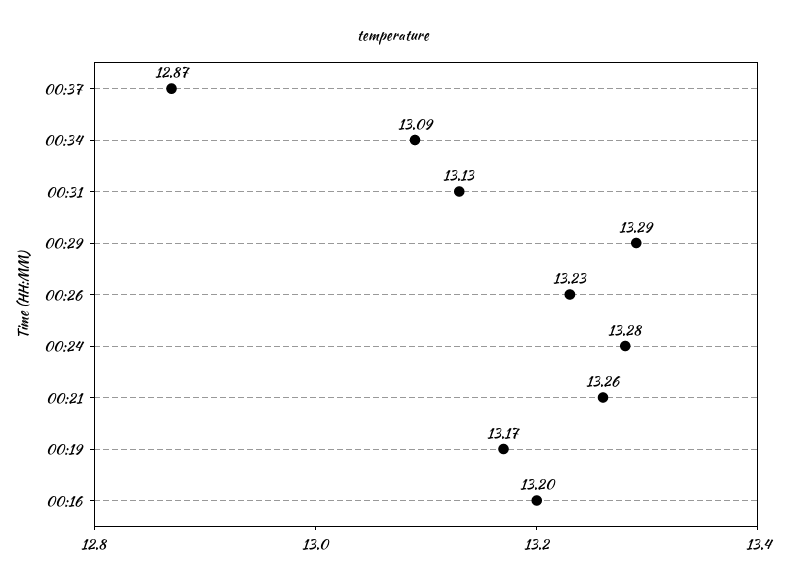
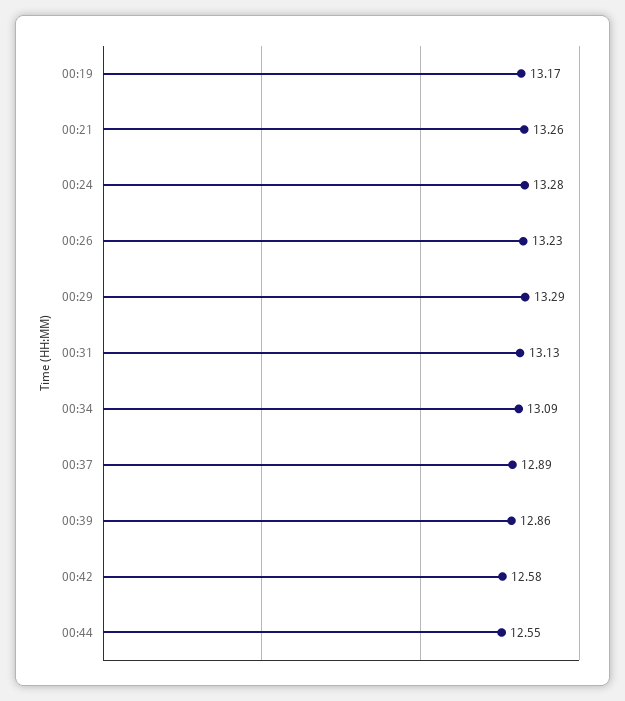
00:37: 12.87 -> 12.89
00:16: 13.2 -> none
00:39: none -> 12.86
00:42: none -> 12.58
00:44: none -> 12.55

